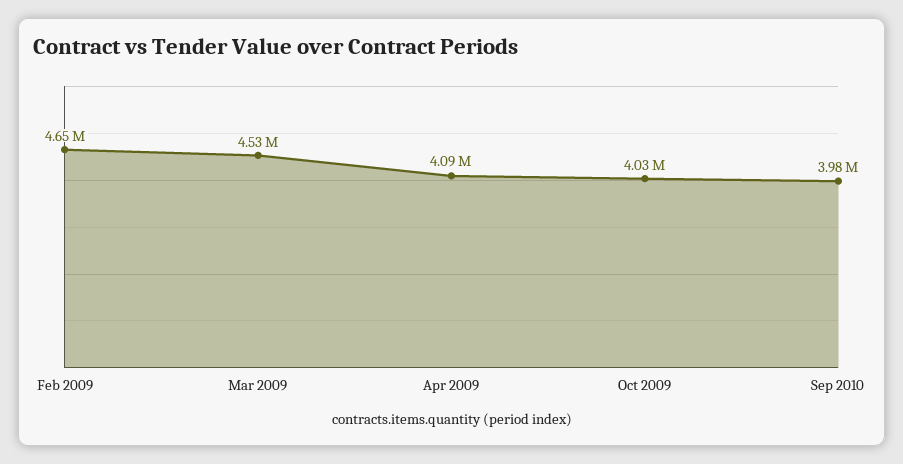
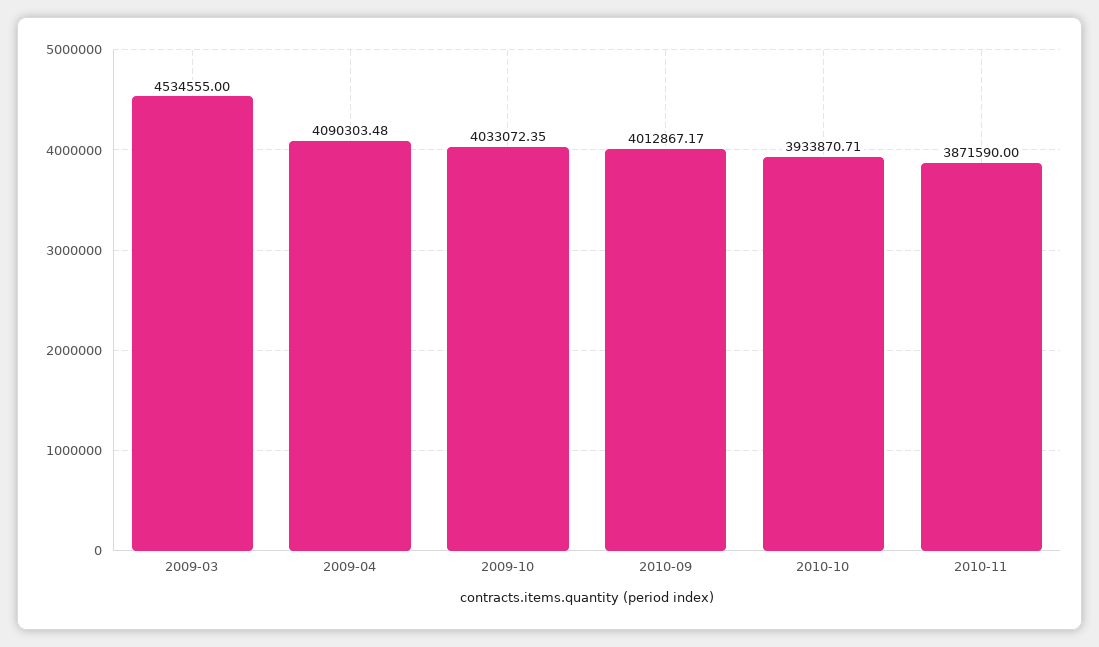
Feb 2009: 4650000 -> none
Sep 2010: 3980000 -> 4012867.17
2010-10: none -> 3933870.71
2010-11: none -> 3871590

